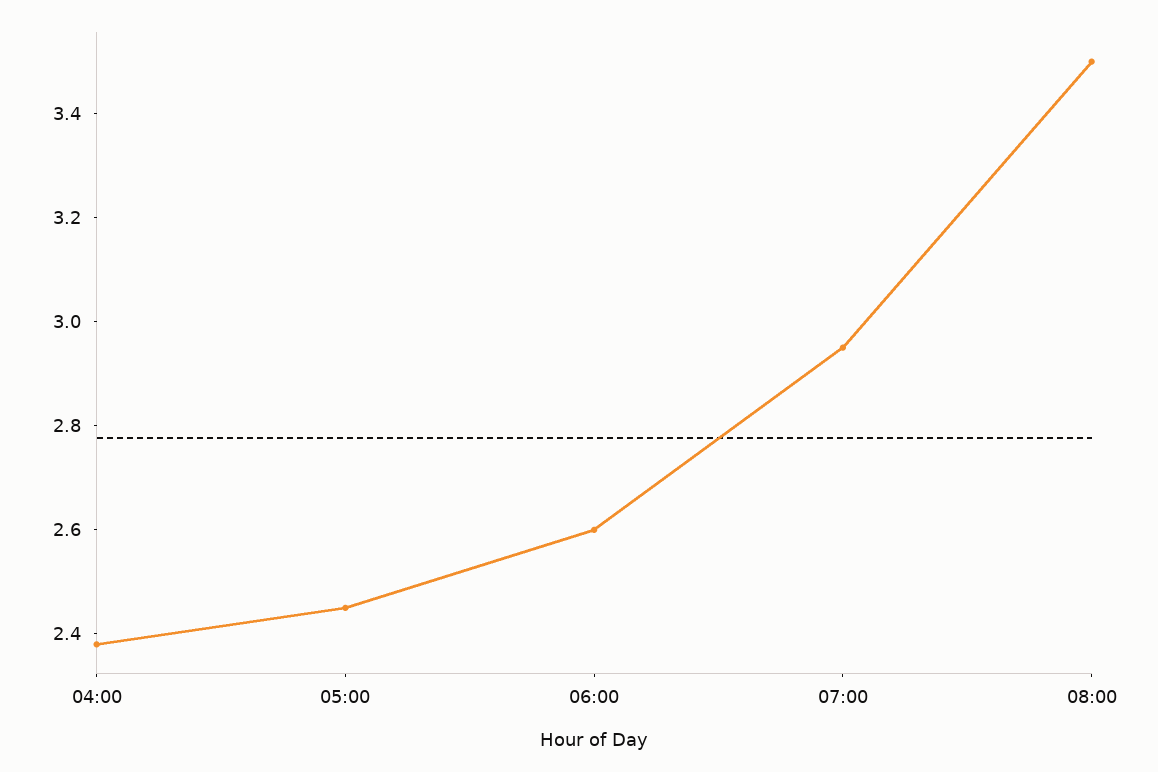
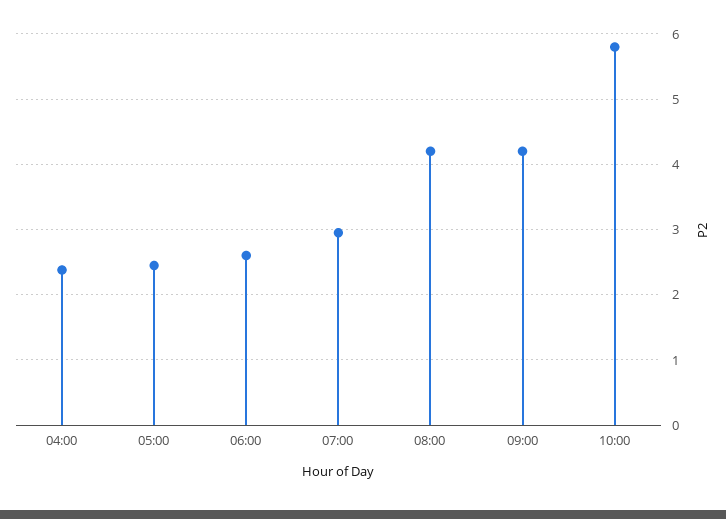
08:00: 3.5 -> 4.2
09:00: none -> 4.2
10:00: none -> 5.8

